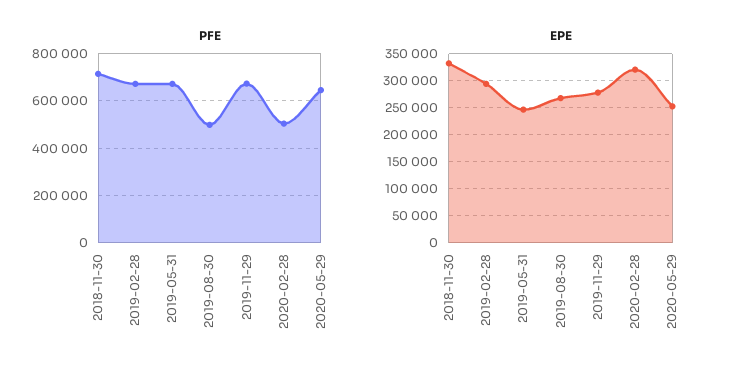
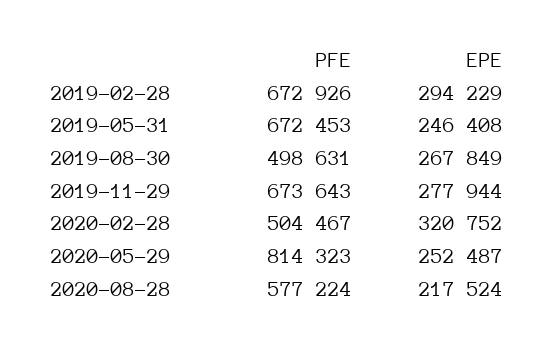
PFE, 2018-11-30: 700000 -> none
PFE, 2020-05-29: 650000 -> 814323
EPE, 2018-11-30: 325000 -> none
PFE, 2020-08-28: none -> 577224
EPE, 2020-08-28: none -> 217524

